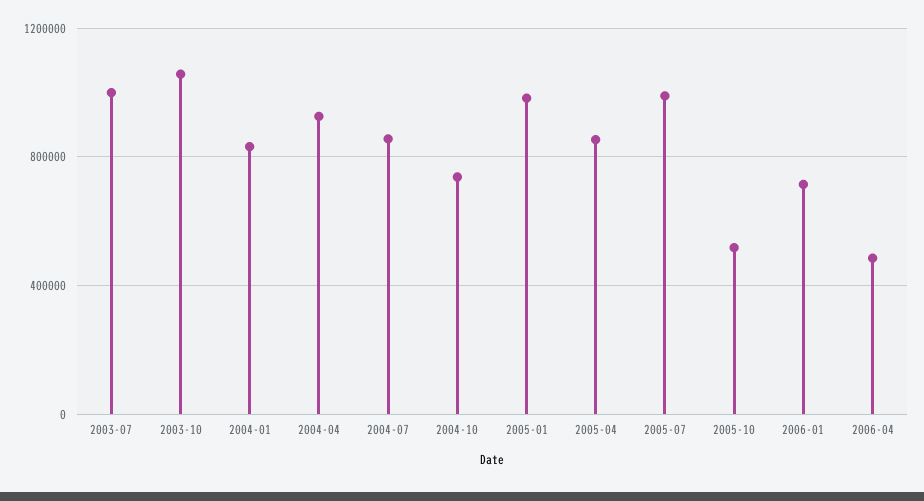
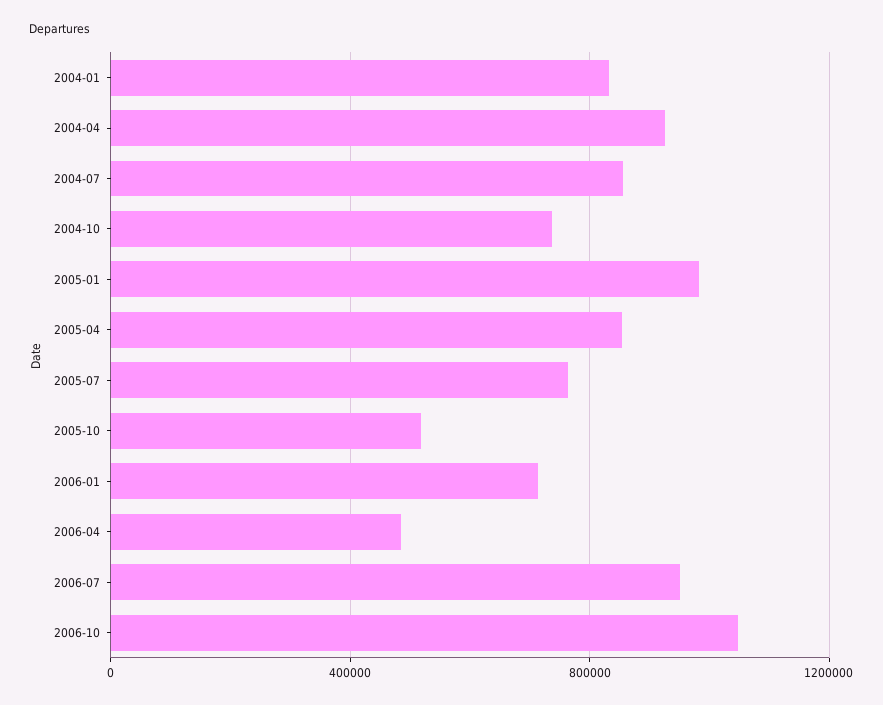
2003-07: 1000000 -> none
2003-10: 1050000 -> none
2005-07: 1000000 -> 750000
2006-07: none -> 950000
2006-10: none -> 1050000

